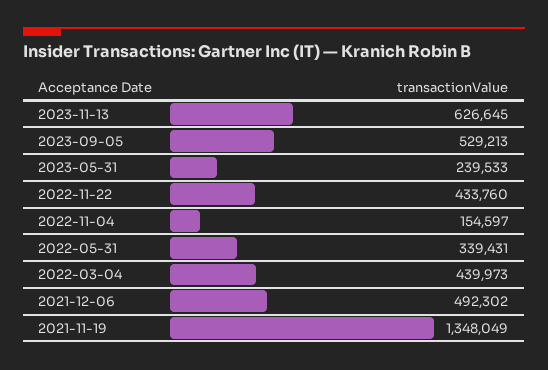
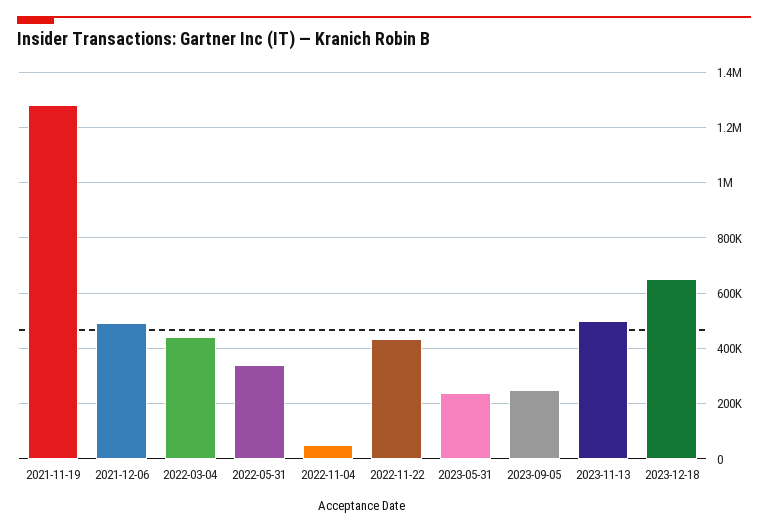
2023-11-13: 626645 -> 500000
2023-09-05: 529213 -> 250000
2022-11-04: 154597 -> 50000
2021-11-19: 1348049 -> 1275000
2023-12-18: none -> 650000

